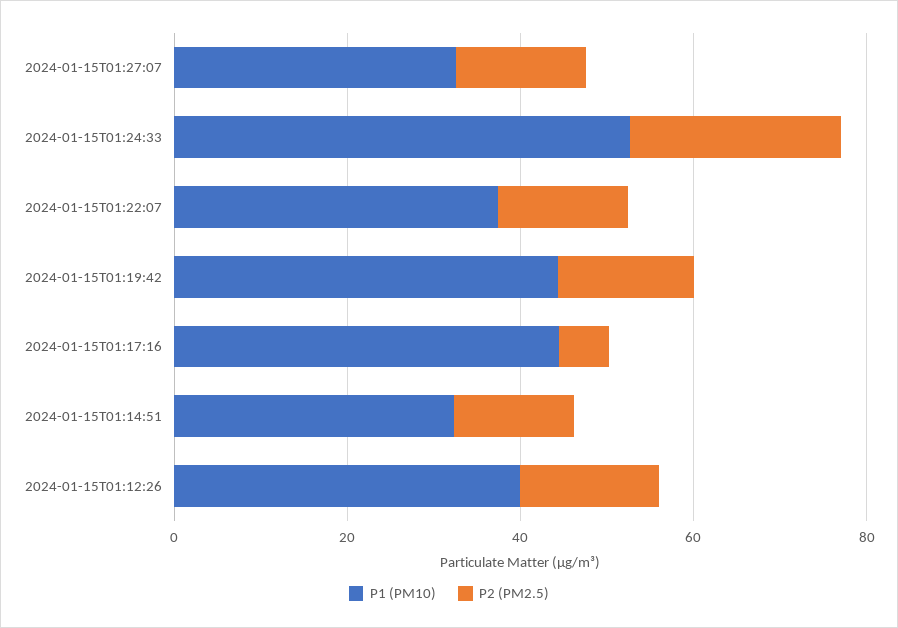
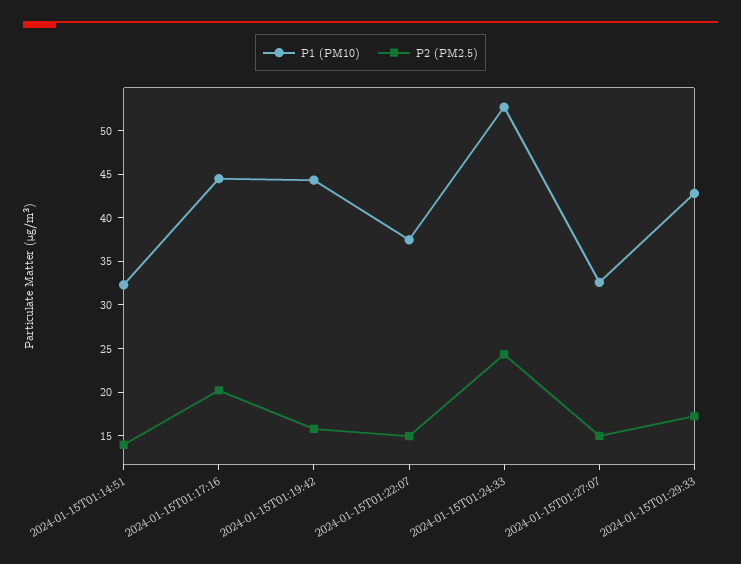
P2 (PM2.5), 2024-01-15T01:17:16: 5 -> 20
P1 (PM10), 2024-01-15T01:12:26: 40 -> none
P2 (PM2.5), 2024-01-15T01:12:26: 15 -> none
P1 (PM10), 2024-01-15T01:29:33: none -> 43
P2 (PM2.5), 2024-01-15T01:29:33: none -> 17

